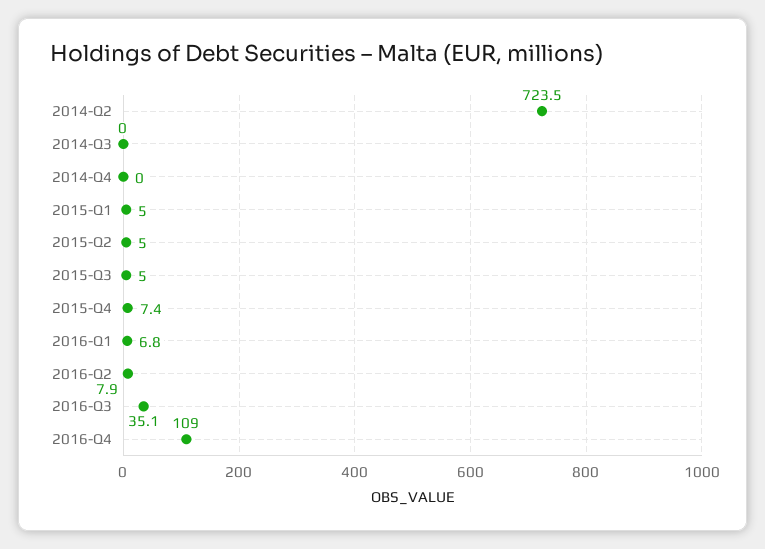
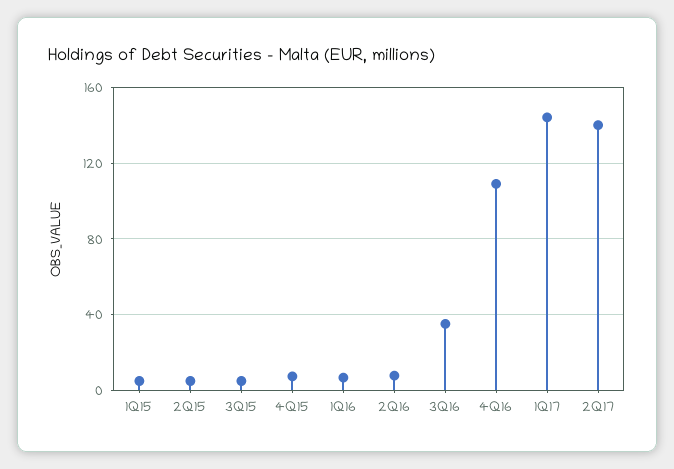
2014-Q2: 723.5 -> none
2014-Q3: 0 -> none
2014-Q4: 0 -> none
1Q17: none -> 145
2Q17: none -> 140

